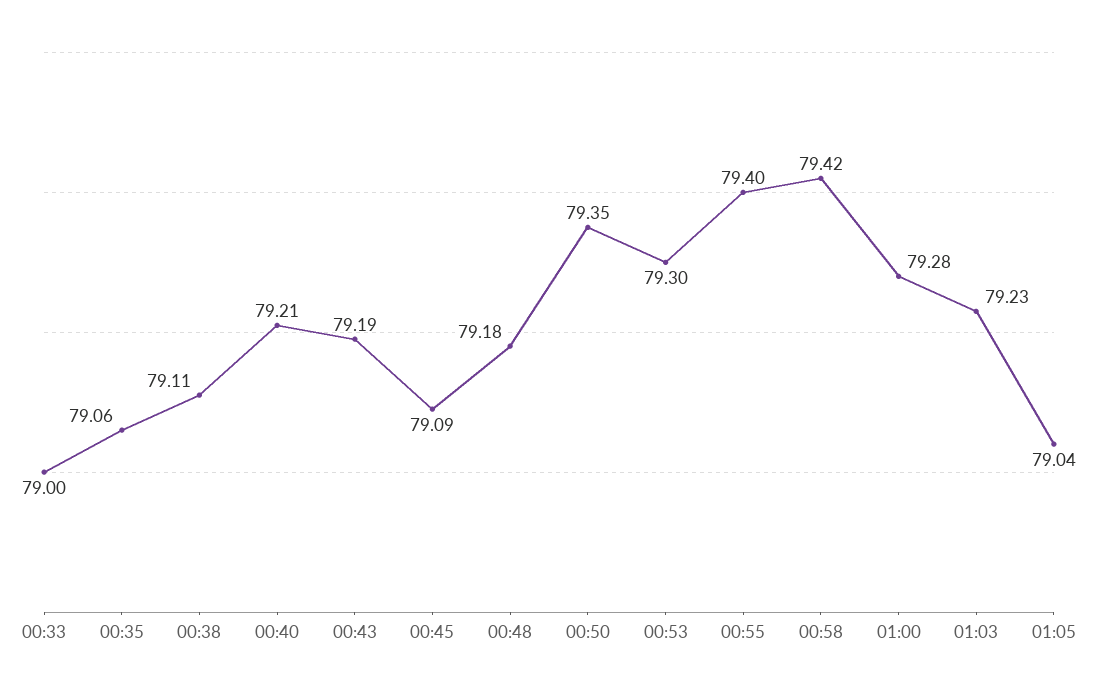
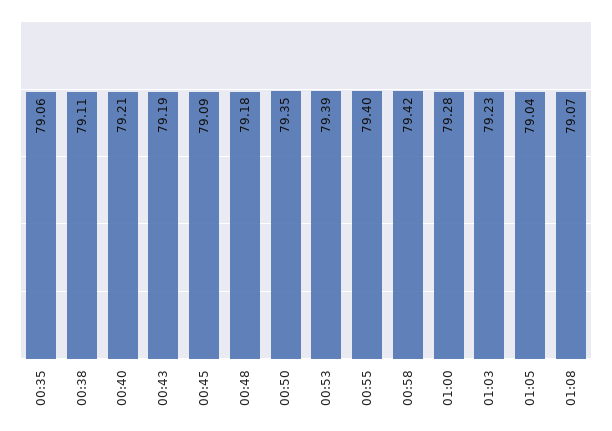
00:33: 79 -> none
00:53: 79.3 -> 79.39
01:08: none -> 79.07

